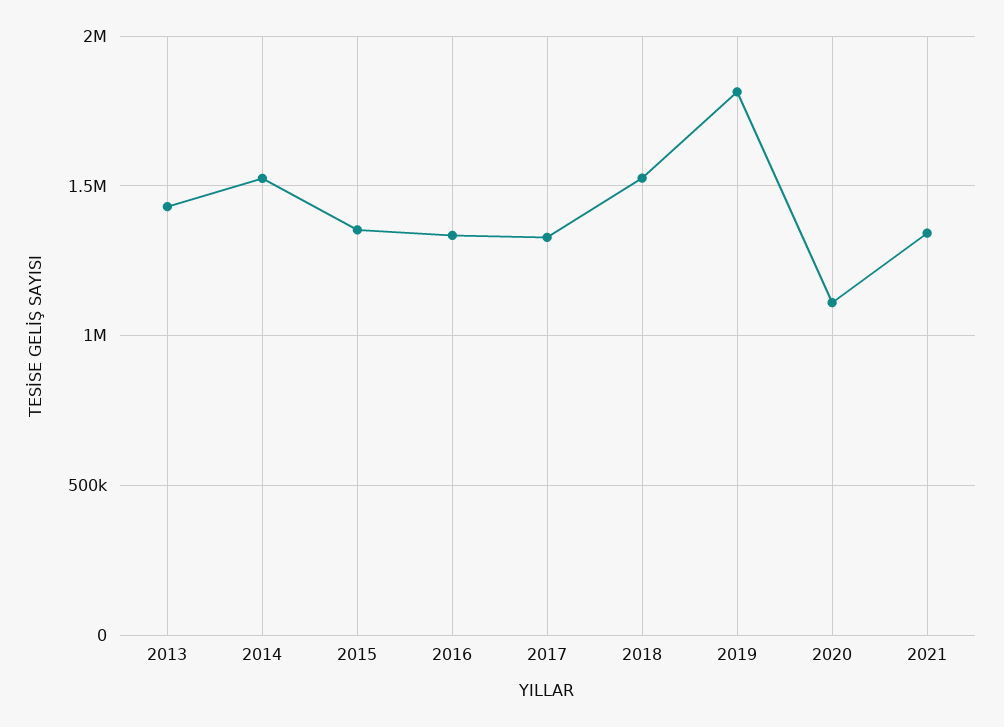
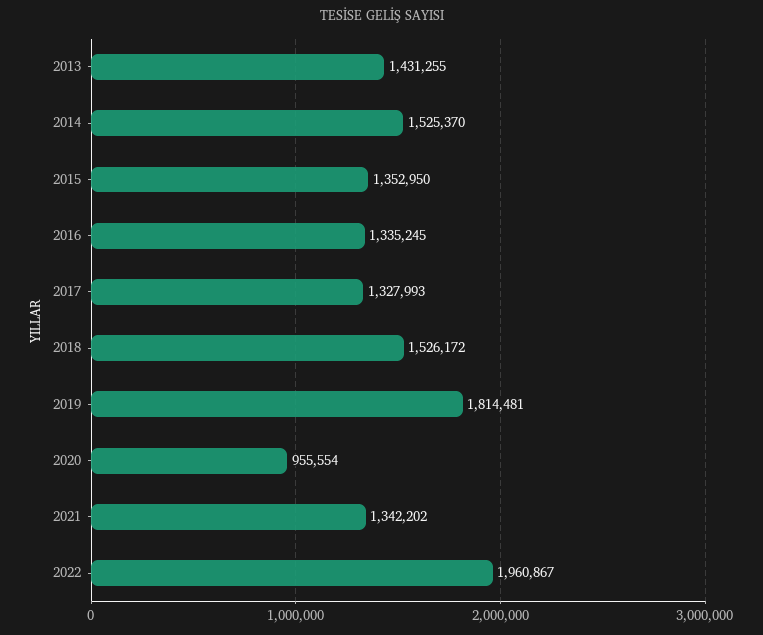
2020: 1100000 -> 955554
2022: none -> 1960867

